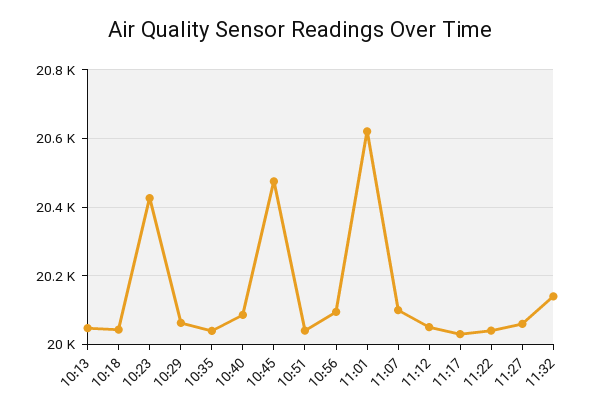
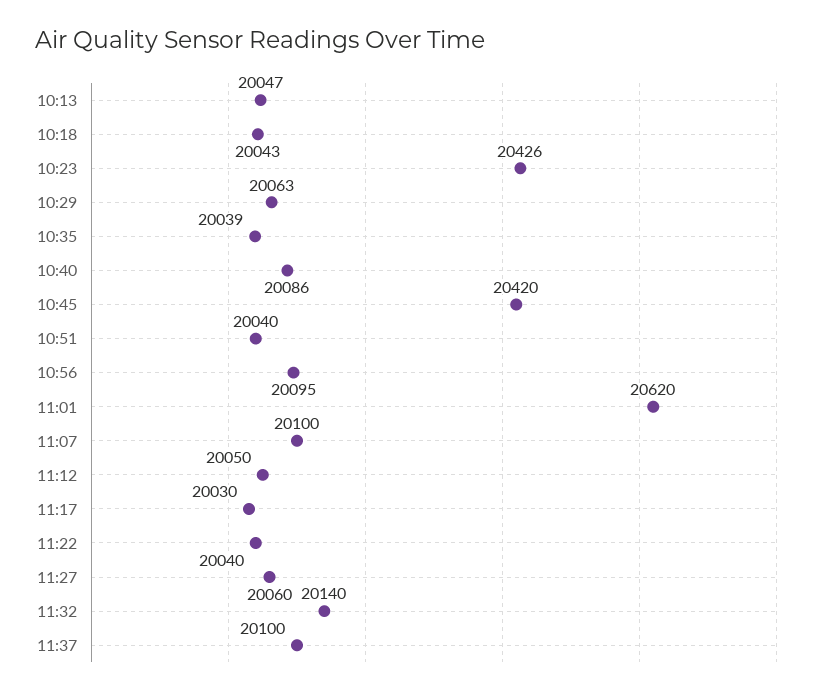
10:45: 20480 -> 20420
11:37: none -> 20100

